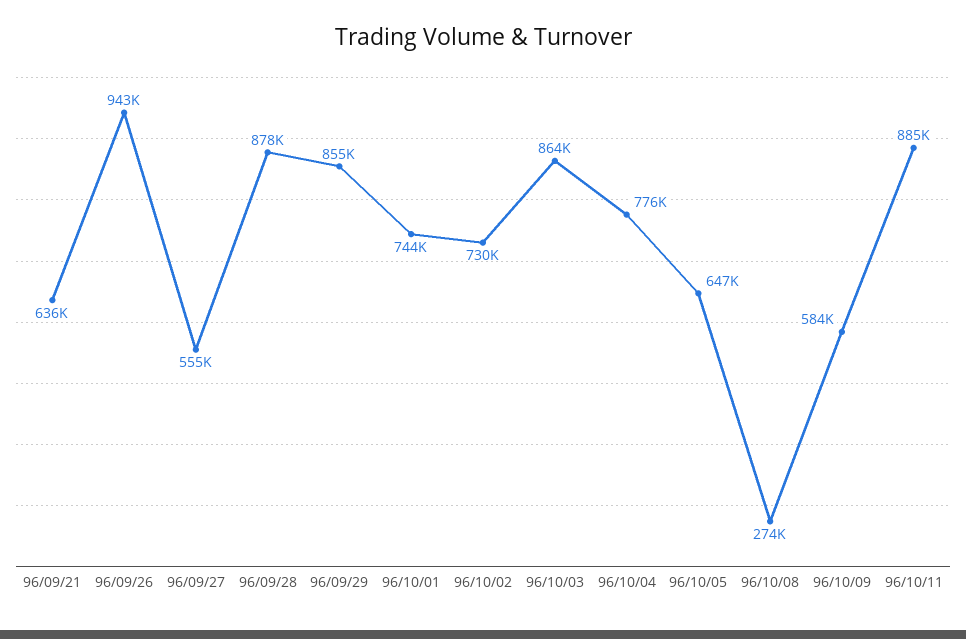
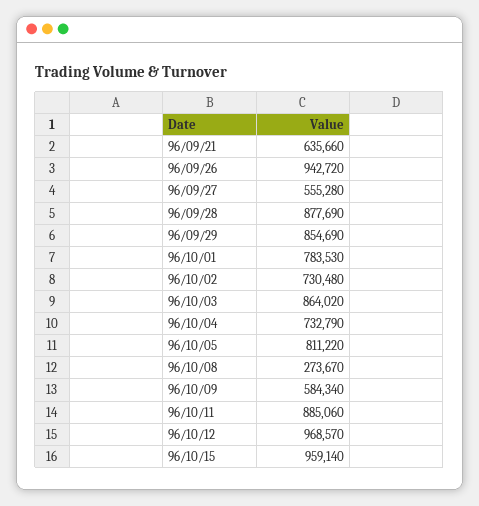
96/10/01: 744000 -> 783530
96/10/04: 776000 -> 732790
96/10/05: 647000 -> 811220
96/10/12: none -> 968570
96/10/15: none -> 959140

